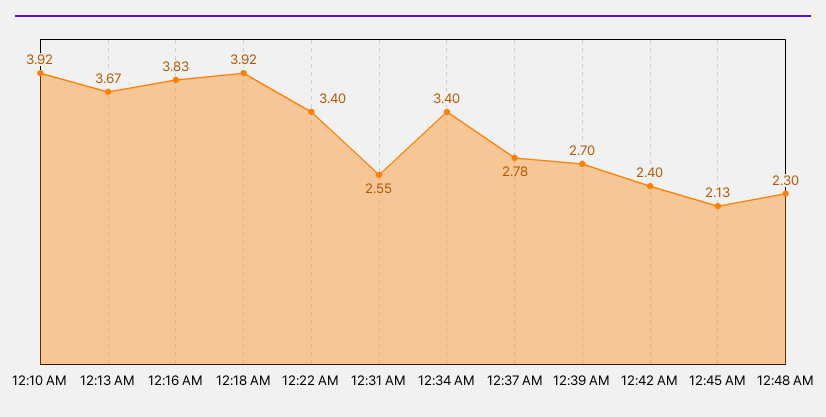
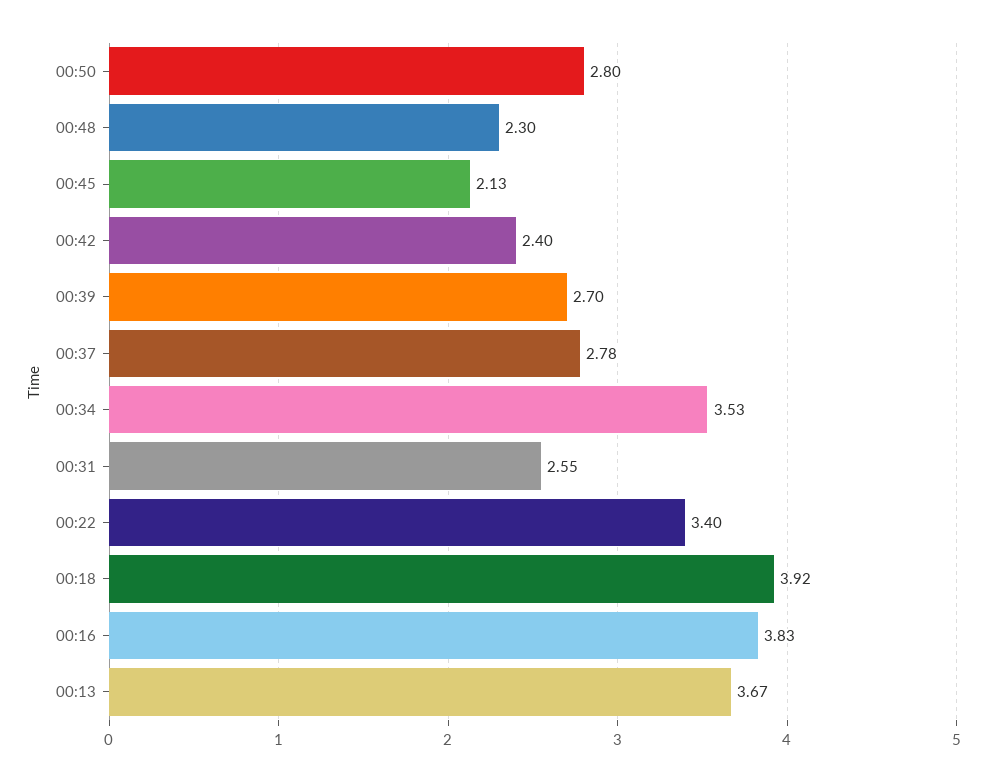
12:10 AM: 3.92 -> none
12:34 AM: 3.4 -> 3.53
00:50: none -> 2.8

